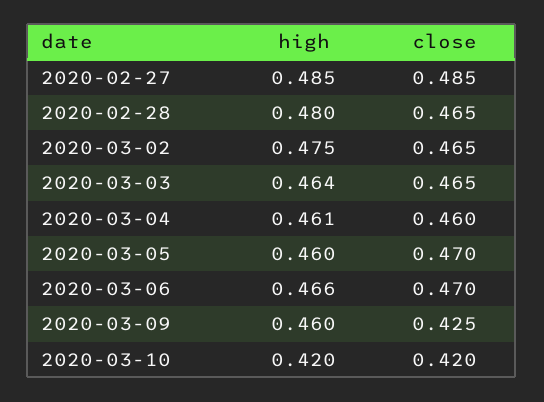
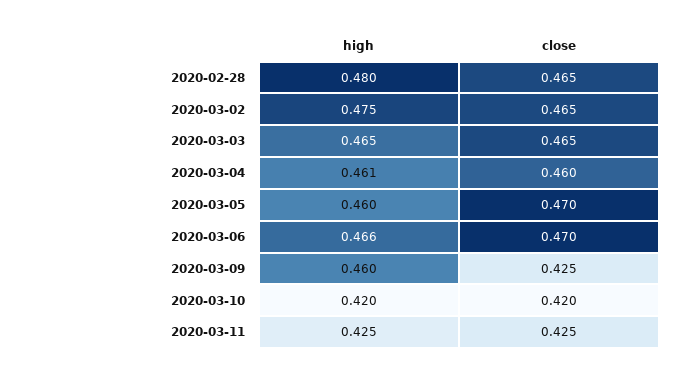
high, 2020-02-27: 0.485 -> none
close, 2020-02-27: 0.485 -> none
high, 2020-03-03: 0.464 -> 0.465
high, 2020-03-11: none -> 0.425
close, 2020-03-11: none -> 0.425

